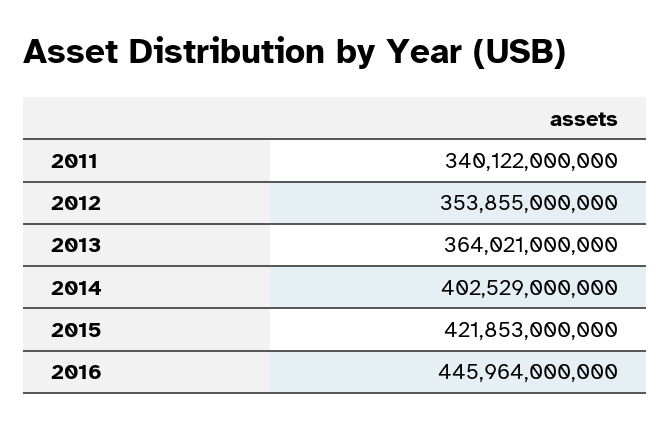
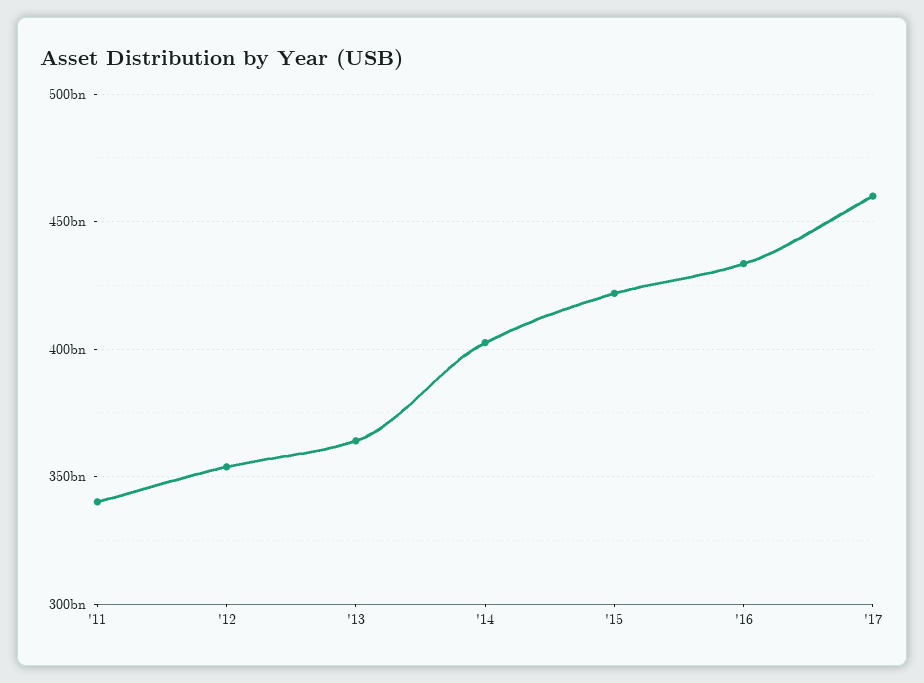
2016: 445964000000 -> 435000000000
'17: none -> 460000000000

